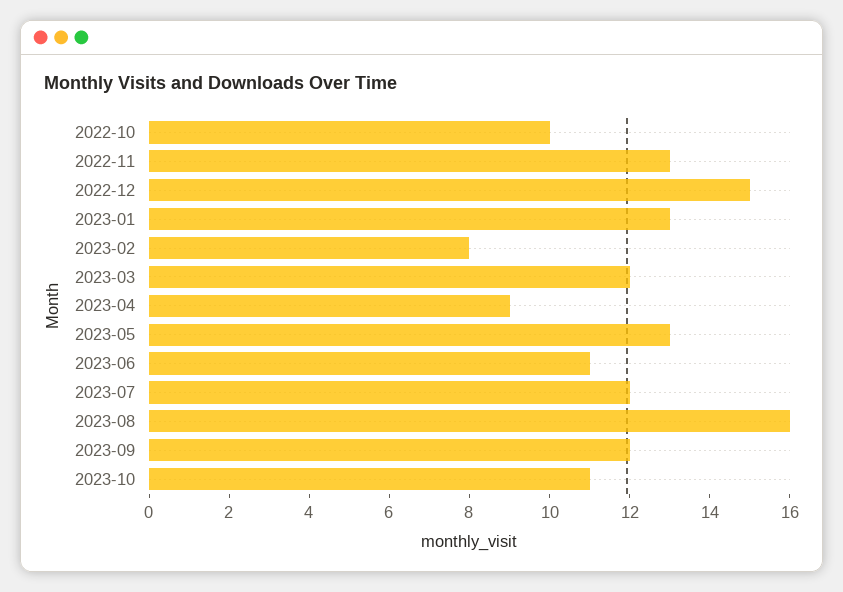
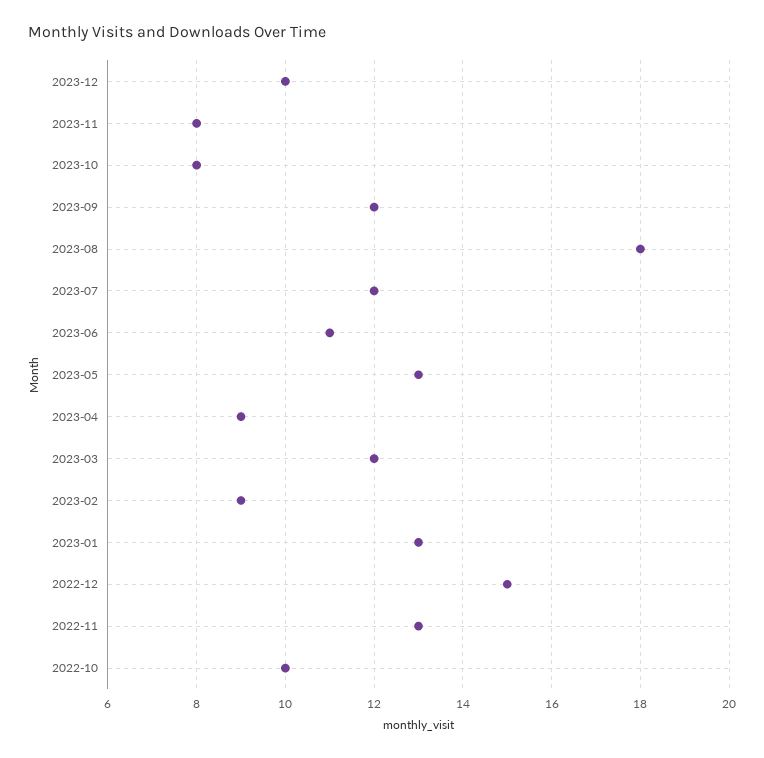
2023-02: 8 -> 9
2023-08: 16 -> 18
2023-10: 11 -> 8
2023-12: none -> 10
2023-11: none -> 8

